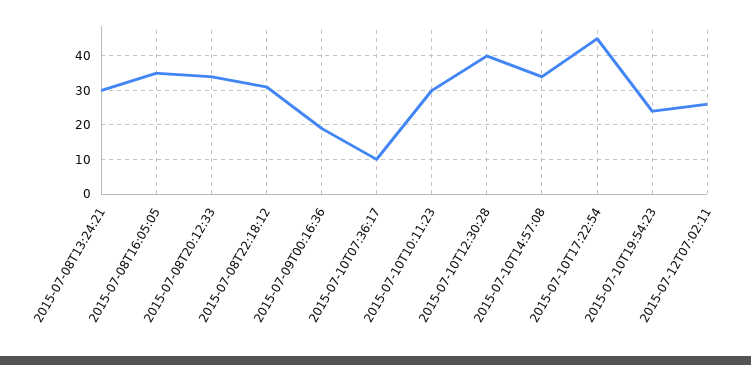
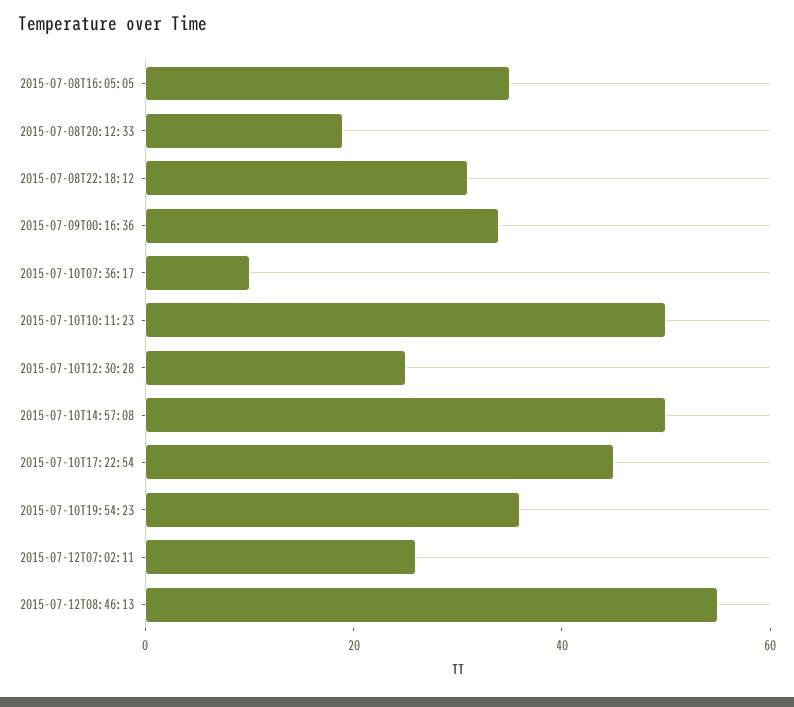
2015-07-08T13:24:21: 30 -> none
2015-07-08T20:12:33: 35 -> 20
2015-07-09T00:16:36: 20 -> 35
2015-07-10T10:11:23: 30 -> 50
2015-07-10T12:30:28: 40 -> 25
2015-07-10T14:57:08: 35 -> 50
2015-07-10T19:54:23: 25 -> 35
2015-07-12T08:46:13: none -> 55

